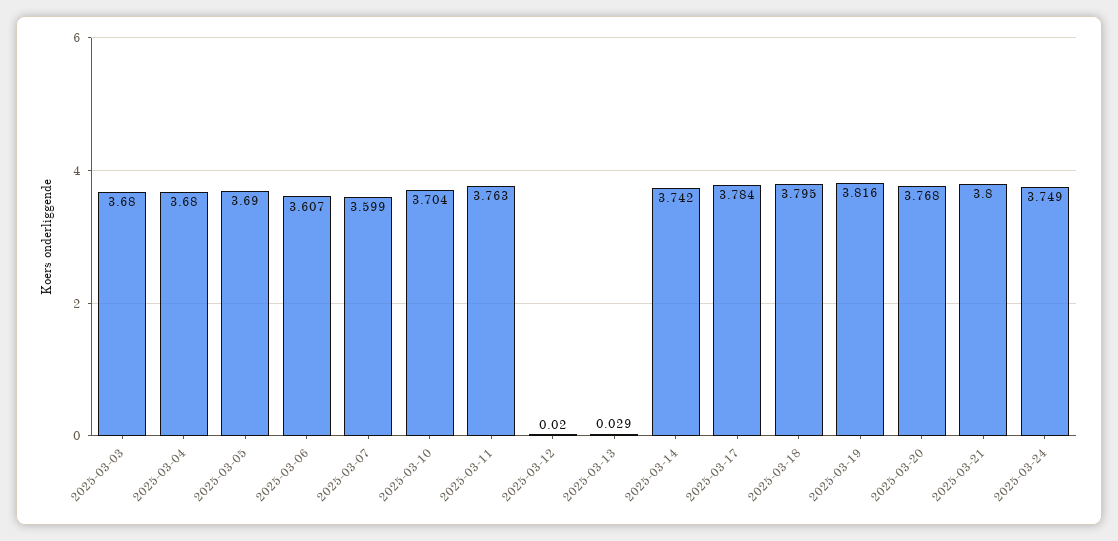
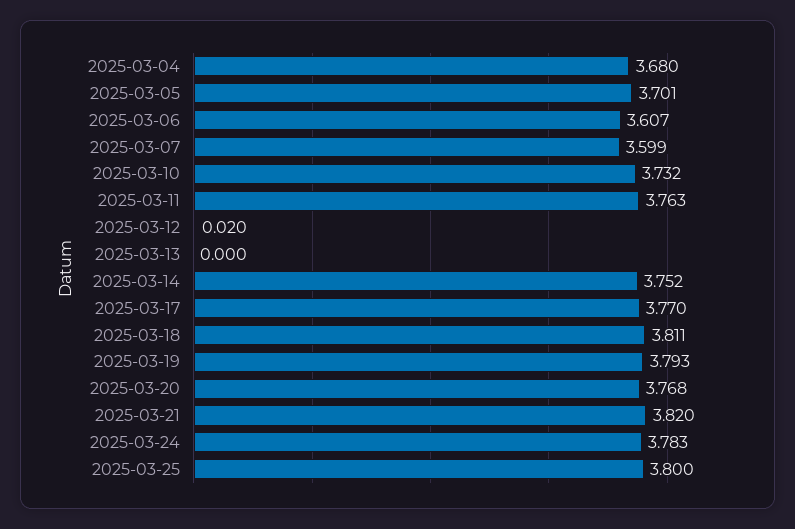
2025-03-03: 3.68 -> none
2025-03-05: 3.69 -> 3.701
2025-03-10: 3.704 -> 3.732
2025-03-13: 0.029 -> 0
2025-03-14: 3.742 -> 3.752
2025-03-17: 3.784 -> 3.77
2025-03-18: 3.795 -> 3.811
2025-03-19: 3.816 -> 3.793
2025-03-21: 3.8 -> 3.82
2025-03-24: 3.749 -> 3.783
2025-03-25: none -> 3.8

